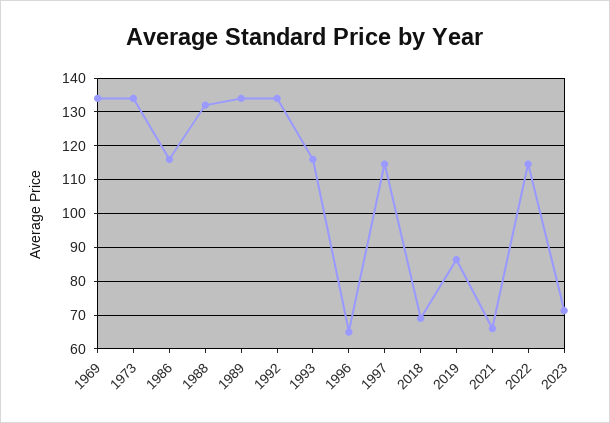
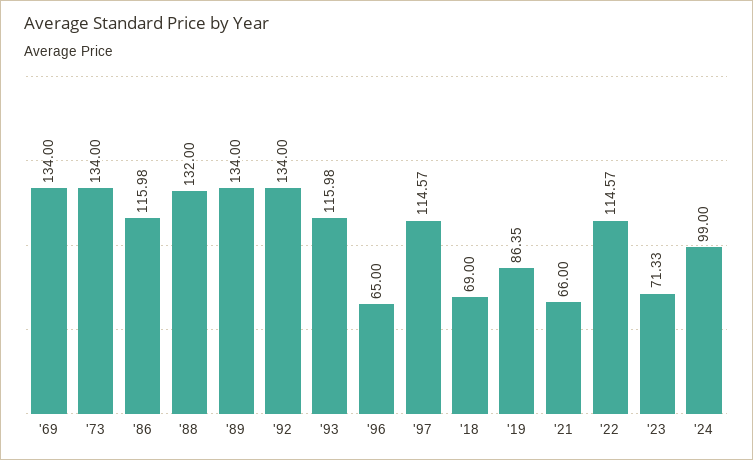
'24: none -> 99

